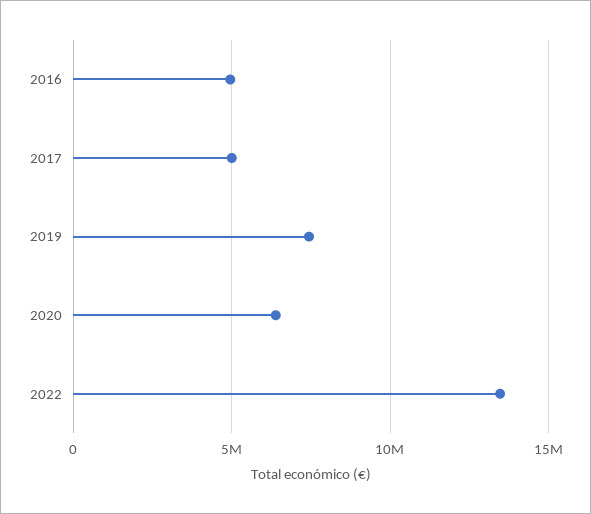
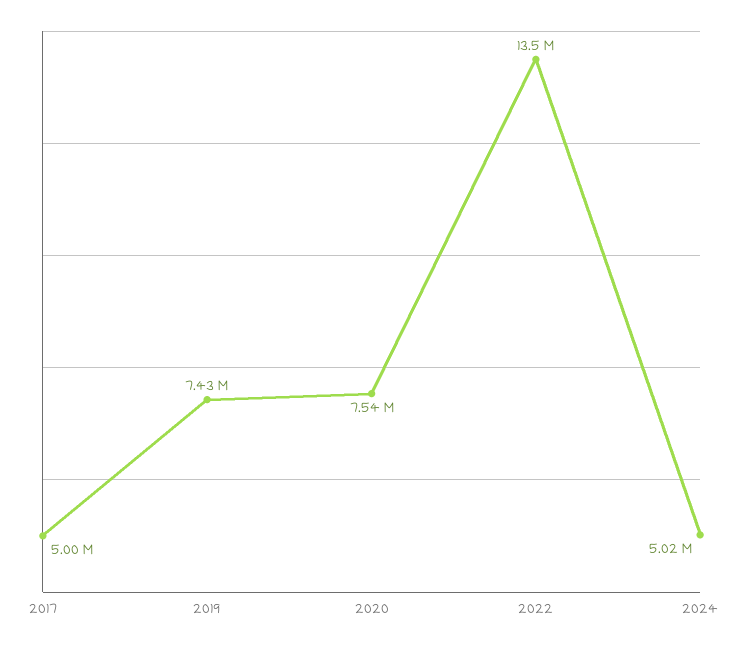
2016: 5000000 -> none
2020: 6500000 -> 7540000
2024: none -> 5020000

